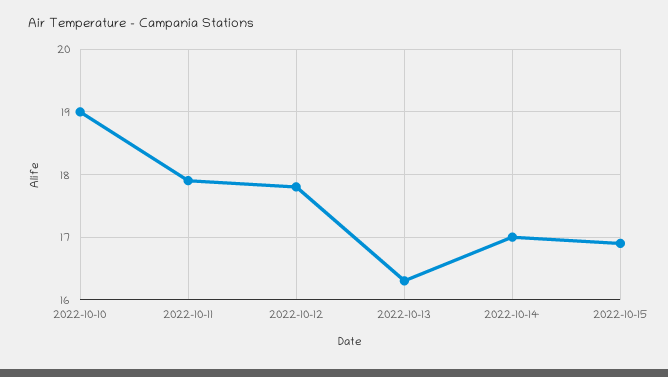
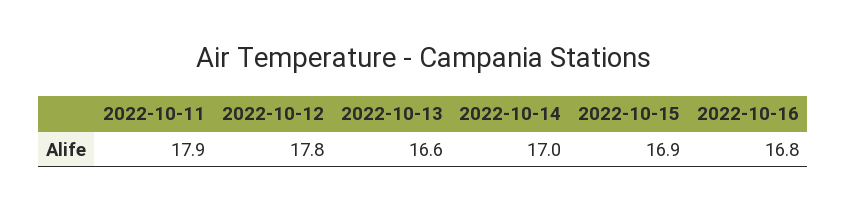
2022-10-10: 19 -> none
2022-10-13: 16.3 -> 16.6
2022-10-16: none -> 16.8

